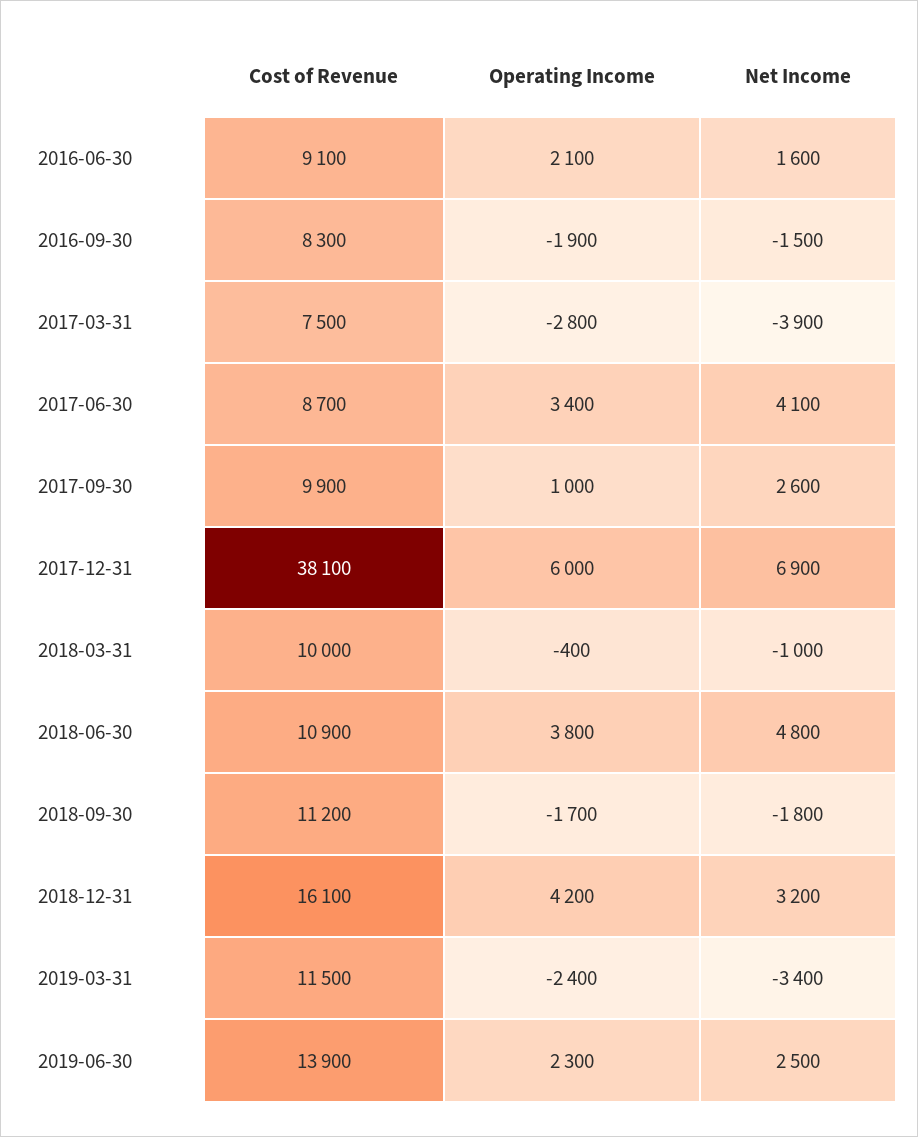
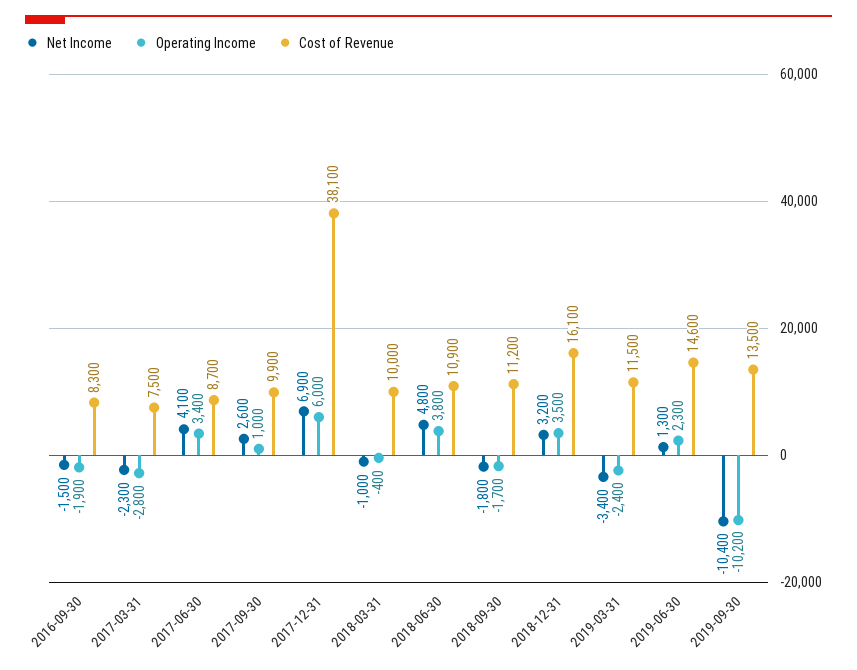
Cost of Revenue, 2016-06-30: 9100 -> none
Operating Income, 2016-06-30: 2100 -> none
Net Income, 2016-06-30: 1600 -> none
Net Income, 2017-03-31: -3900 -> -2300
Operating Income, 2018-12-31: 4200 -> 3500
Cost of Revenue, 2019-06-30: 13900 -> 14600
Net Income, 2019-06-30: 2500 -> 1300
Net Income, 2019-09-30: none -> -10400
Operating Income, 2019-09-30: none -> -10200
Cost of Revenue, 2019-09-30: none -> 13500

